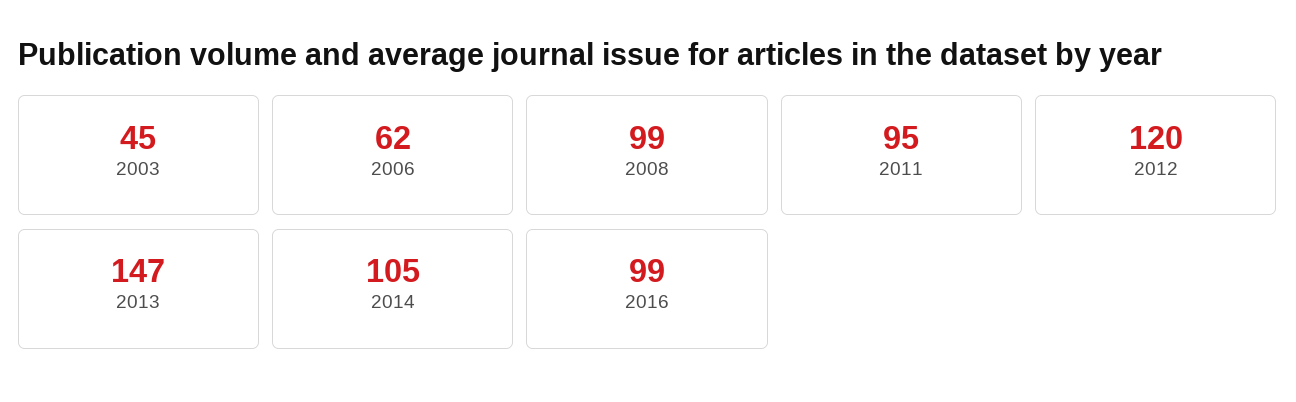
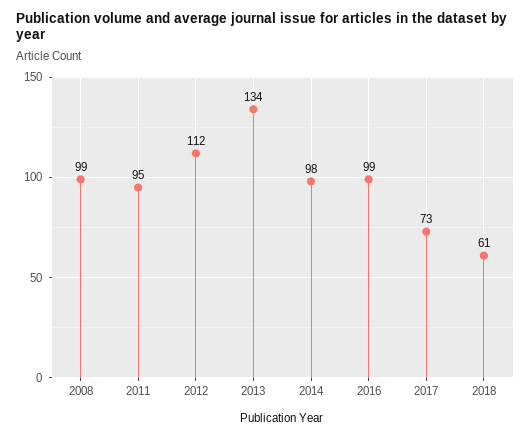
2003: 45 -> none
2006: 62 -> none
2012: 120 -> 112
2013: 147 -> 134
2014: 105 -> 98
2017: none -> 73
2018: none -> 61

